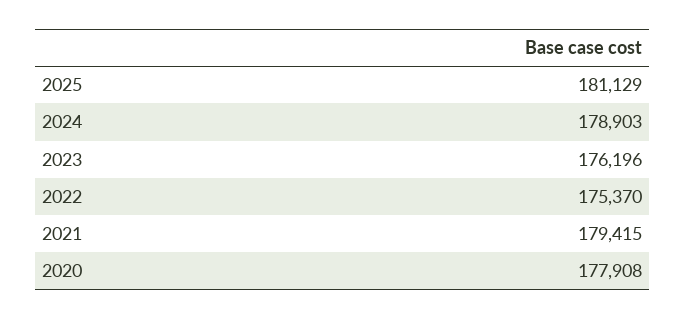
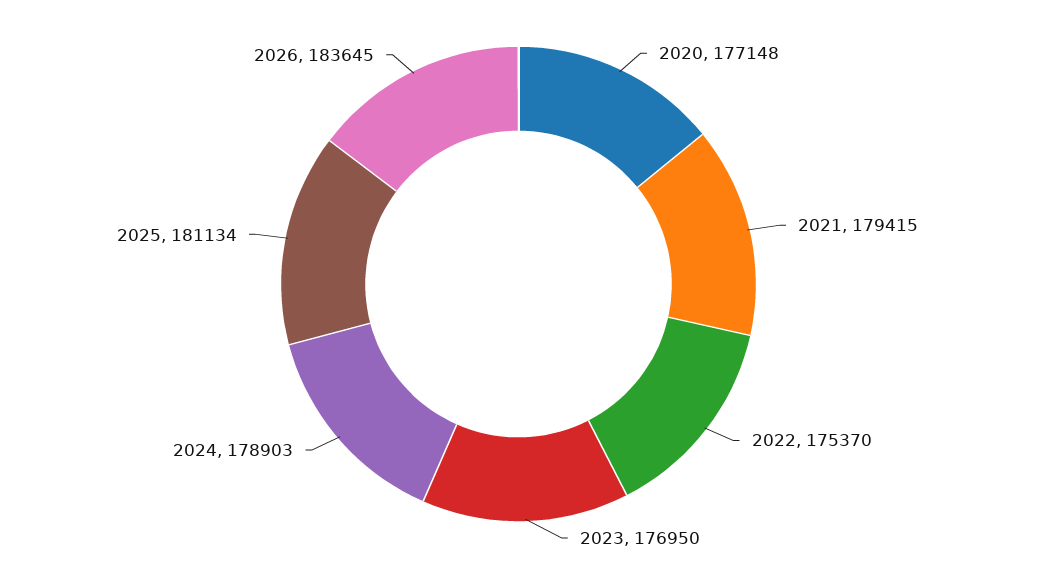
2025: 181129 -> 181134
2023: 176196 -> 176950
2020: 177908 -> 177148
2026: none -> 183645

